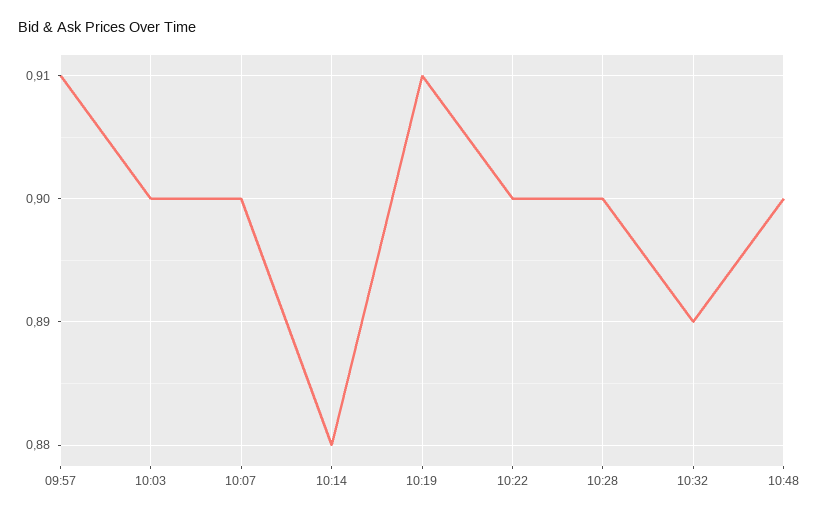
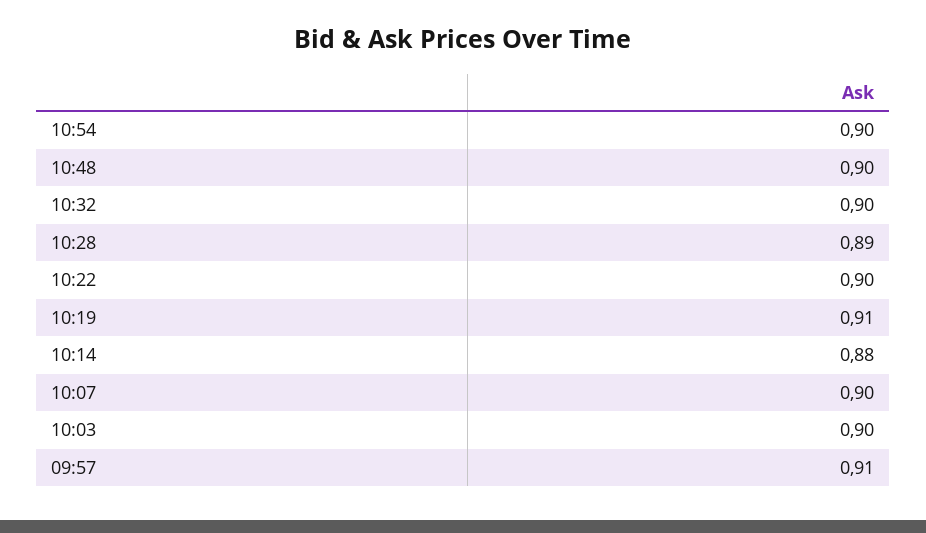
10:28: 0.9 -> 0.89
10:32: 0.89 -> 0.9
10:54: none -> 0.9

